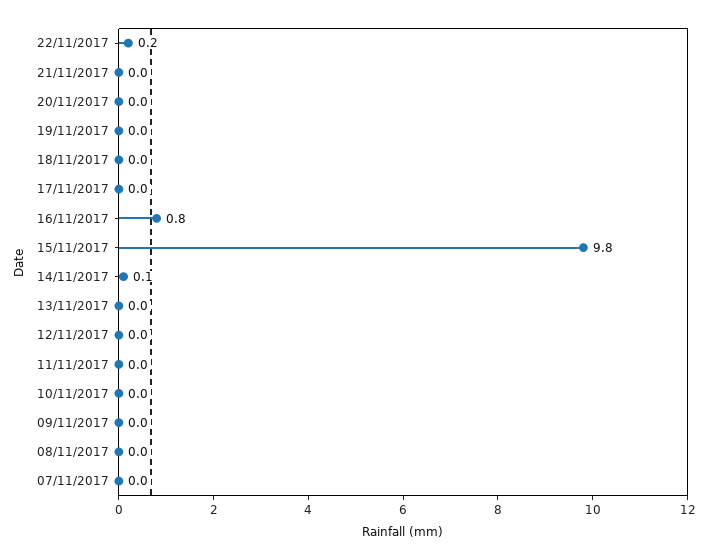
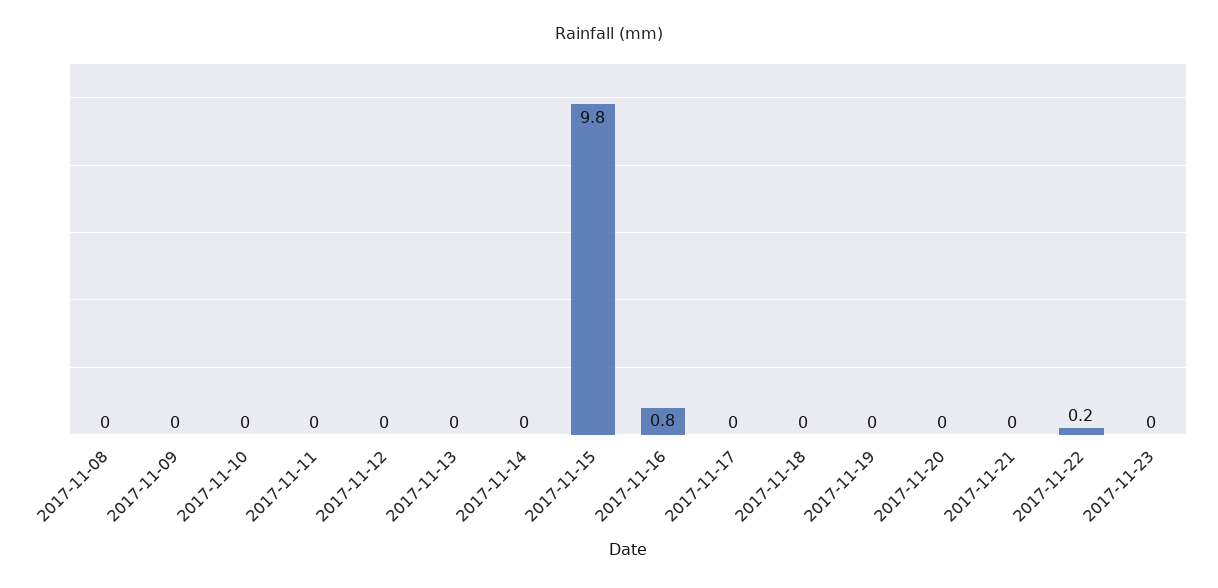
14/11/2017: 0.1 -> 0
07/11/2017: 0 -> none
2017-11-23: none -> 0

